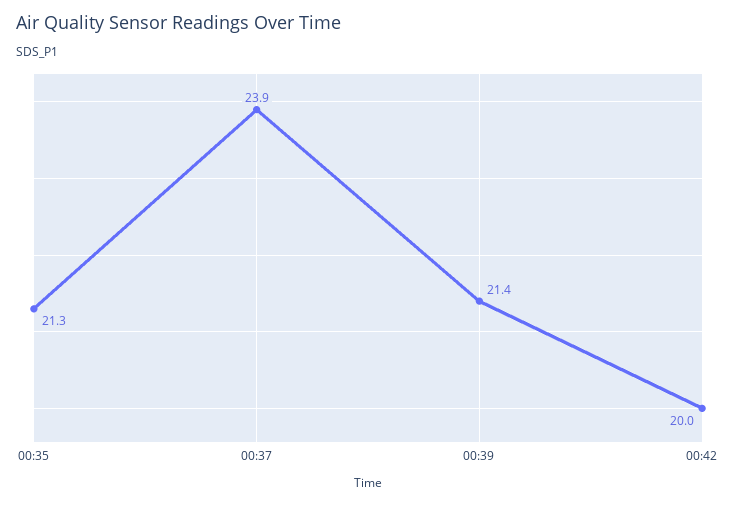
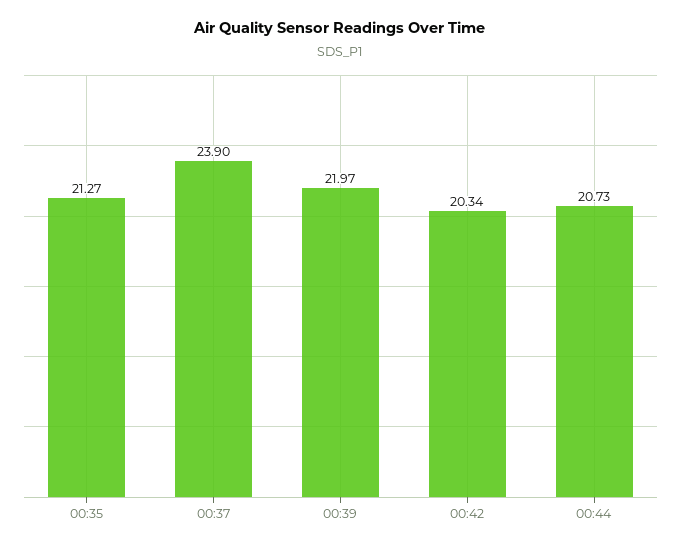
00:39: 21.4 -> 21.97
00:42: 20 -> 20.34
00:44: none -> 20.73

